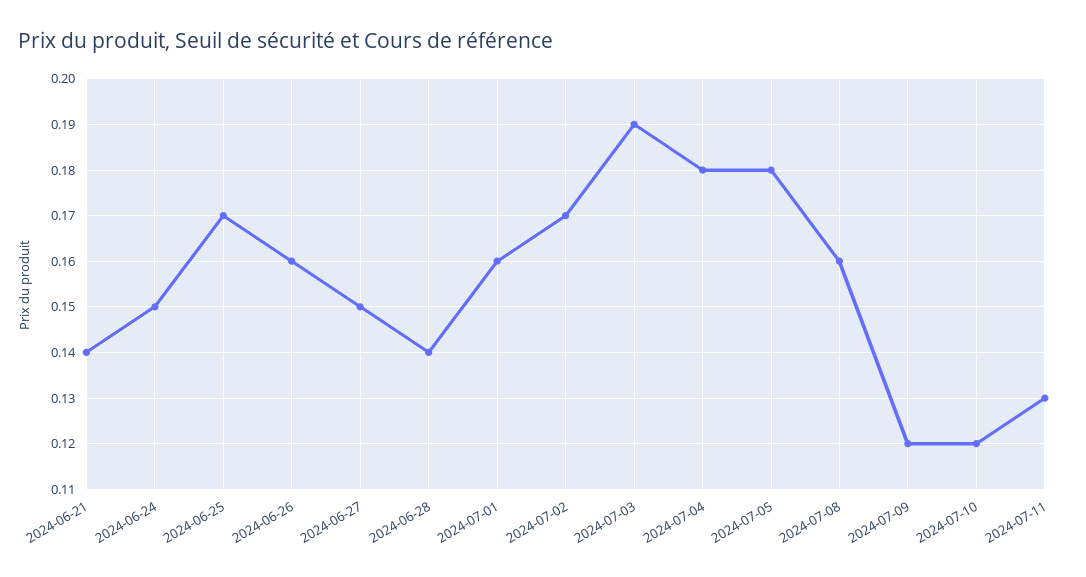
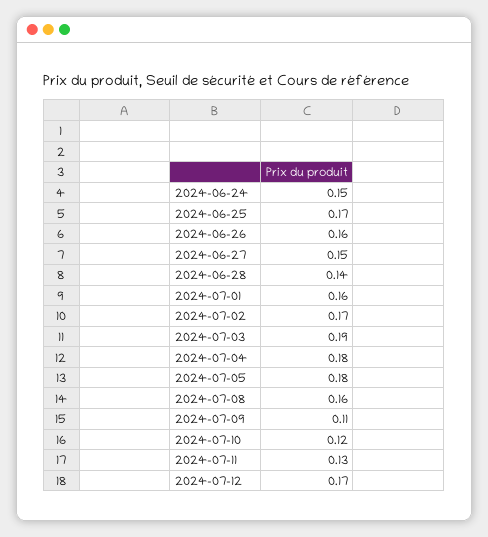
2024-06-21: 0.14 -> none
2024-07-09: 0.12 -> 0.11
2024-07-12: none -> 0.17

